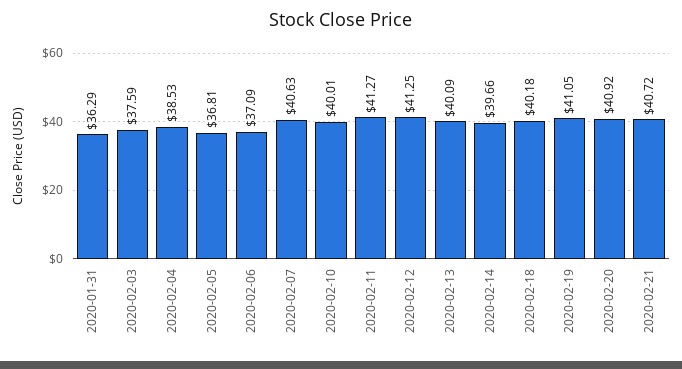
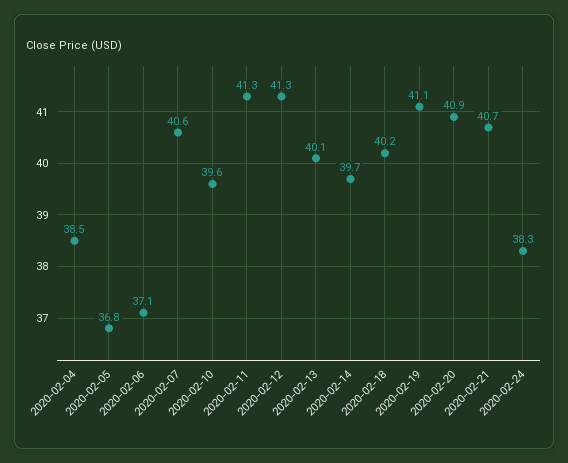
2020-01-31: 36.29 -> none
2020-02-03: 37.59 -> none
2020-02-10: 40.01 -> 39.6
2020-02-24: none -> 38.3

